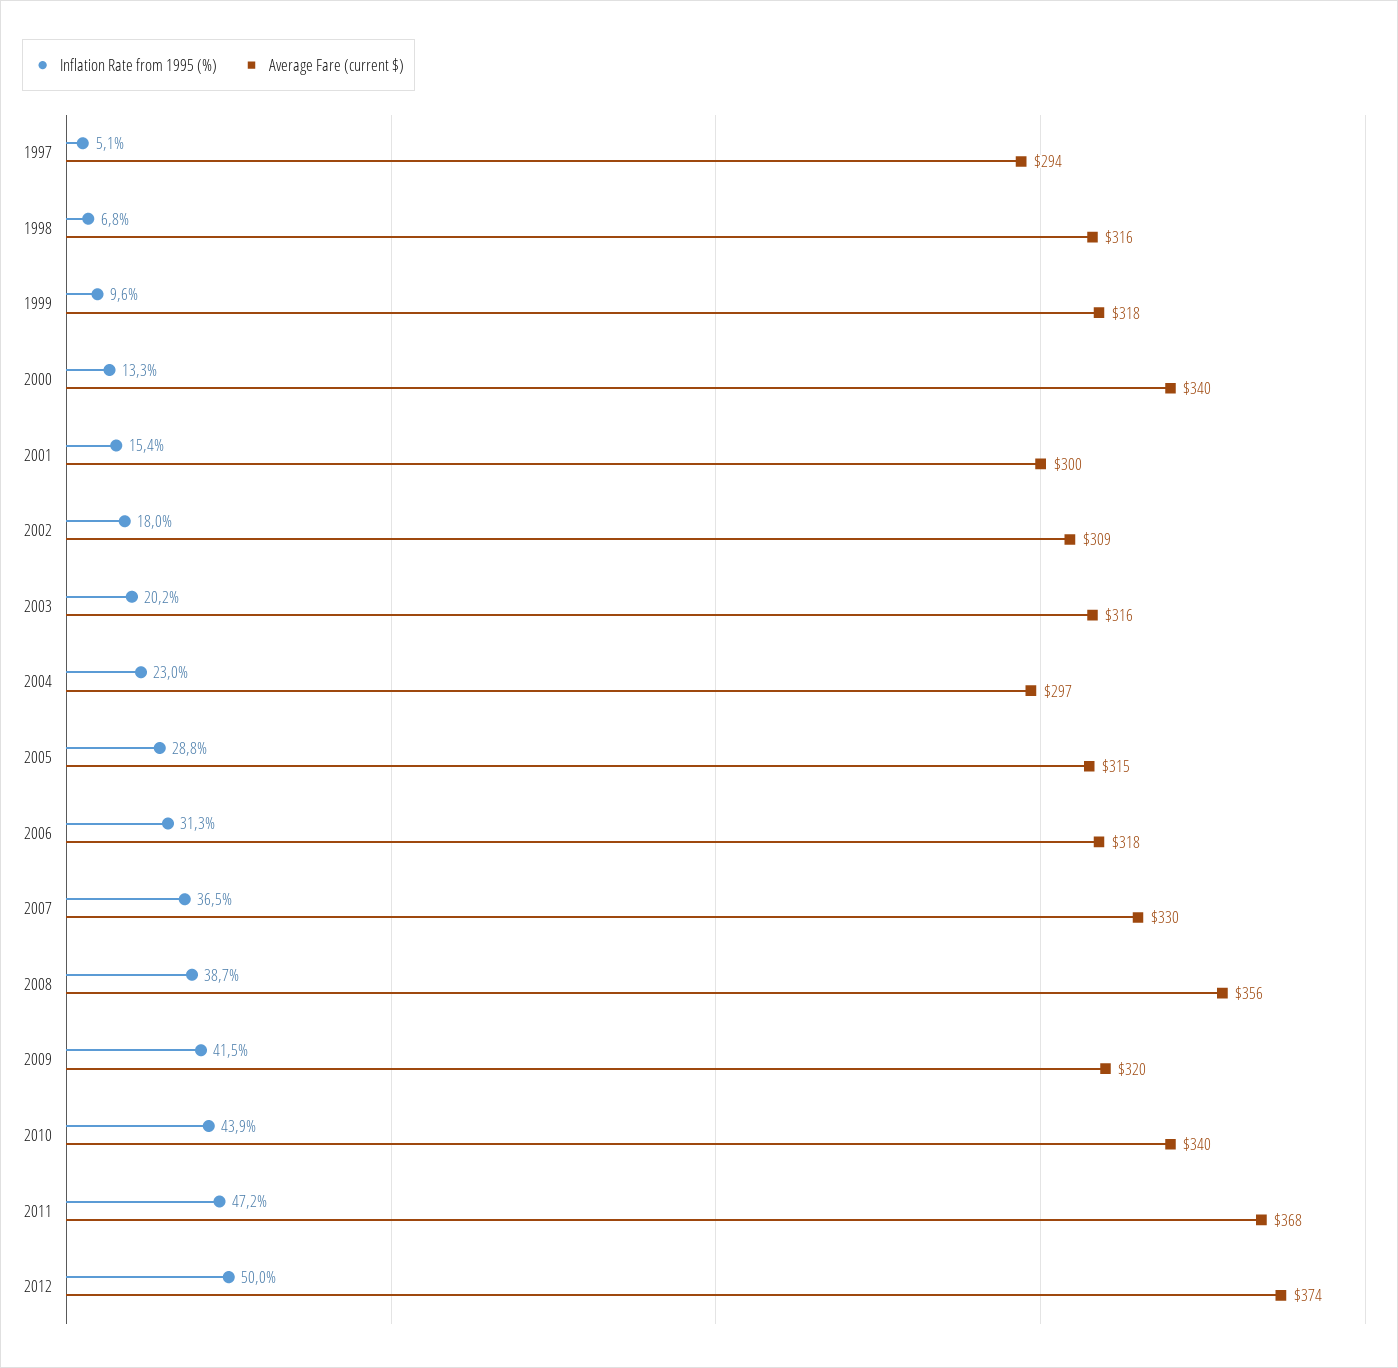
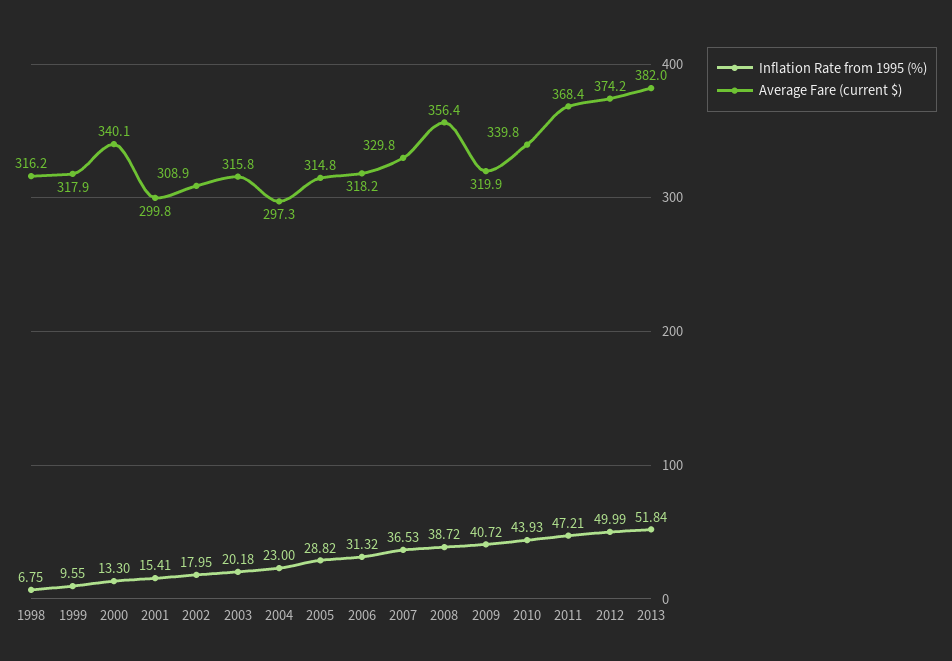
Inflation Rate from 1995 (%), 1997: 5.1 -> none
Average Fare (current $), 1997: 294 -> none
Inflation Rate from 1995 (%), 2009: 41.5 -> 40.72
Inflation Rate from 1995 (%), 2013: none -> 51.84
Average Fare (current $), 2013: none -> 382

